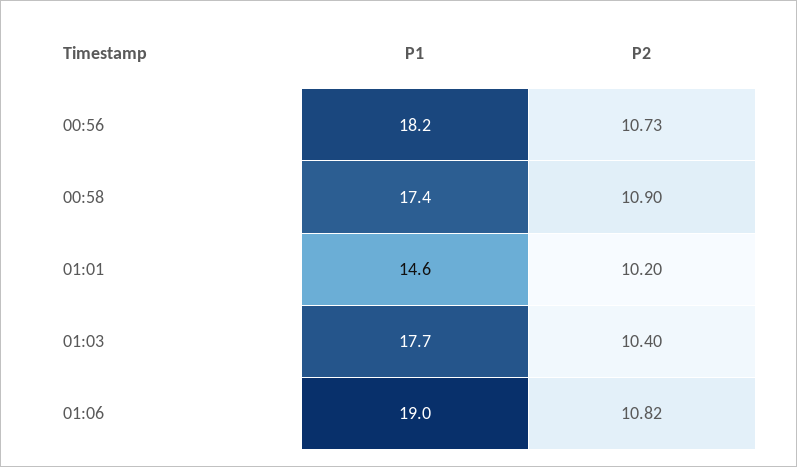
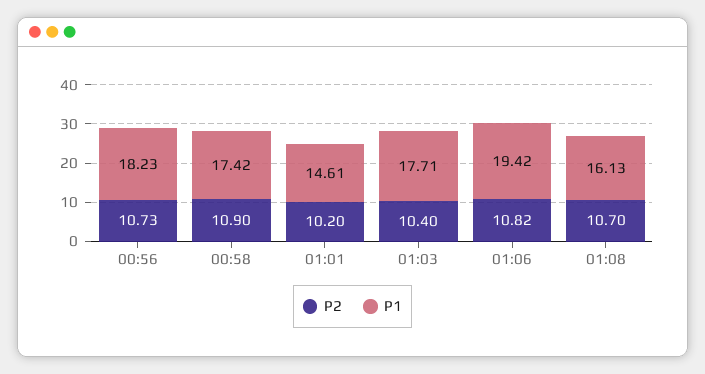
P1, 01:06: 19 -> 19.42
P2, 01:08: none -> 10.7
P1, 01:08: none -> 16.13

